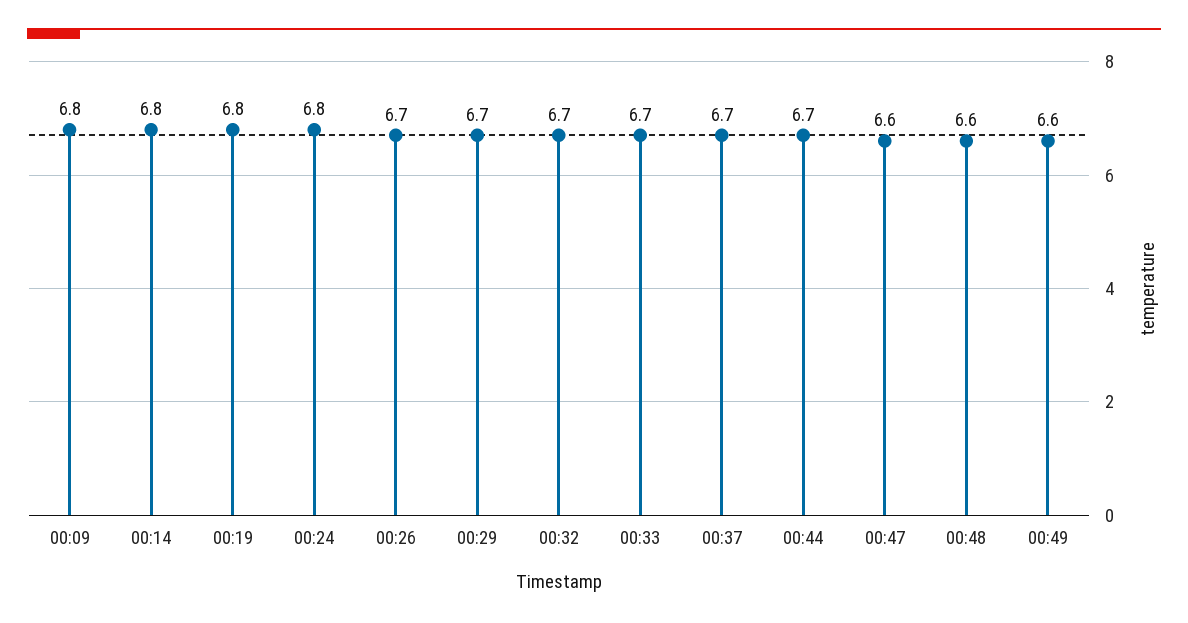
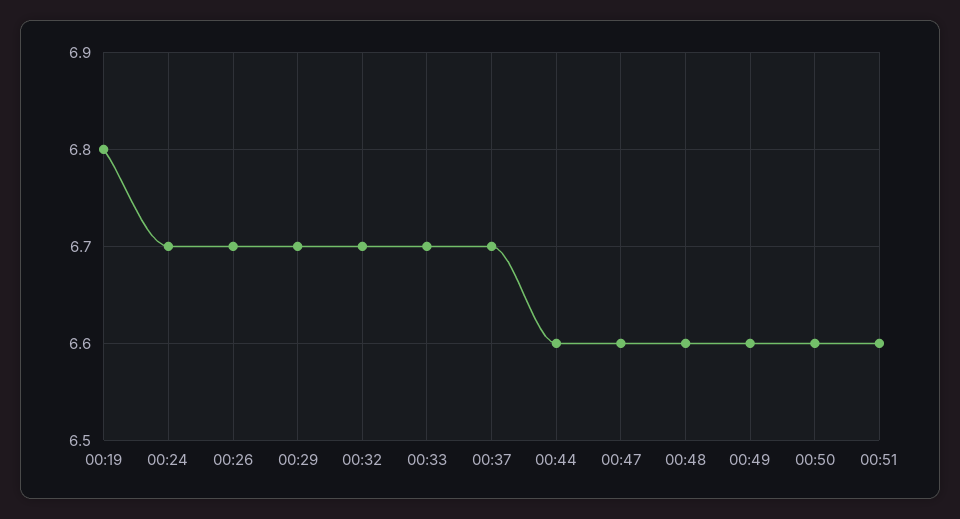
00:09: 6.8 -> none
00:14: 6.8 -> none
00:24: 6.8 -> 6.7
00:44: 6.7 -> 6.6
00:50: none -> 6.6
00:51: none -> 6.6

